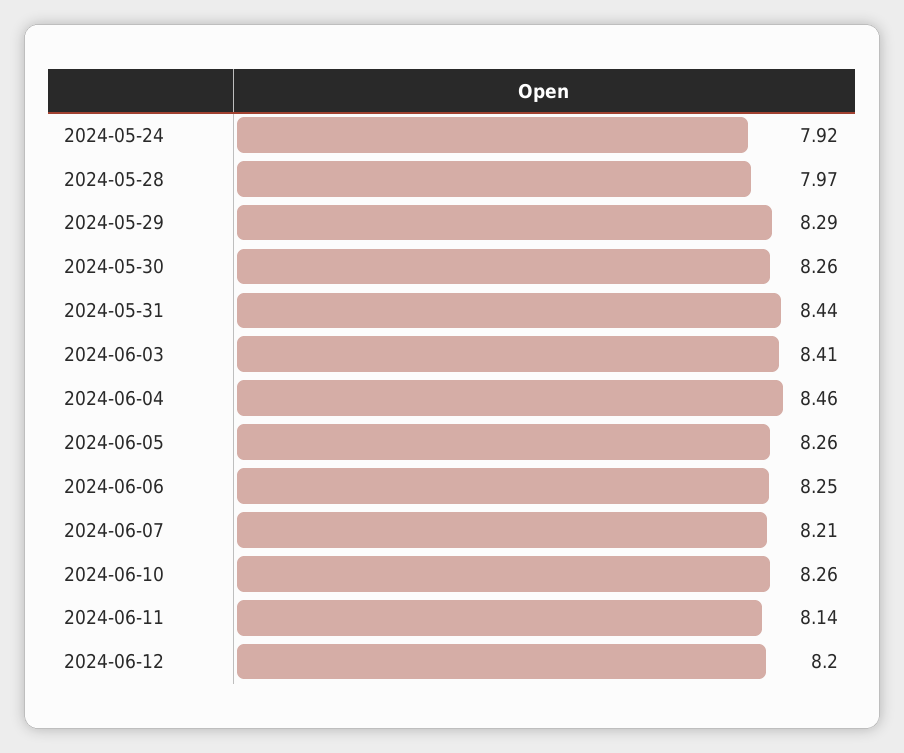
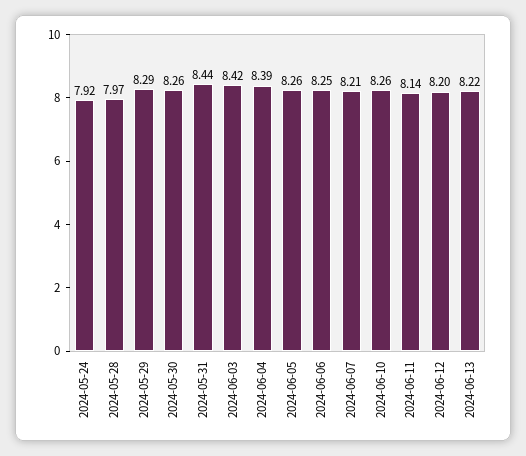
2024-06-03: 8.41 -> 8.42
2024-06-04: 8.46 -> 8.39
2024-06-13: none -> 8.22

